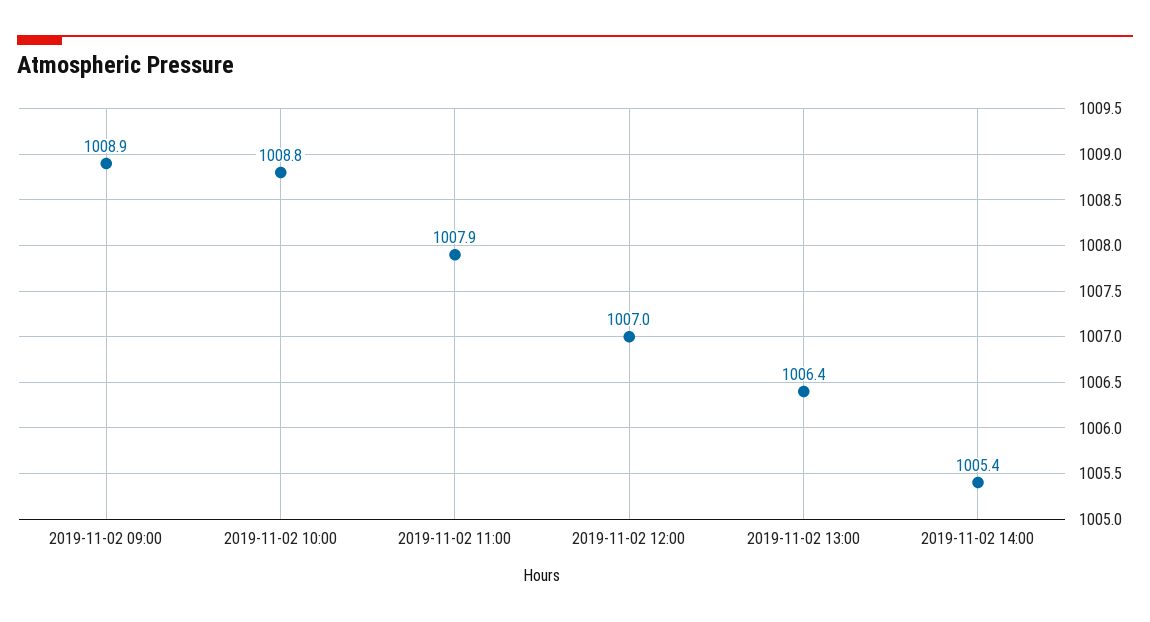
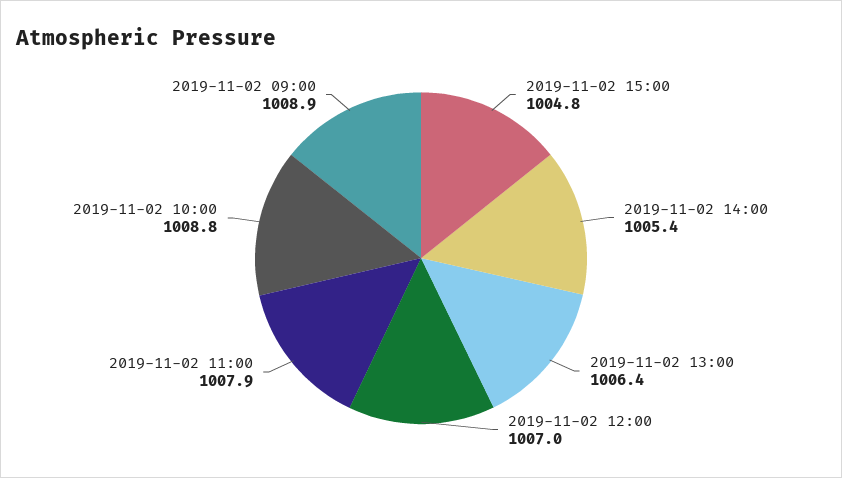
2019-11-02 15:00: none -> 1004.8

